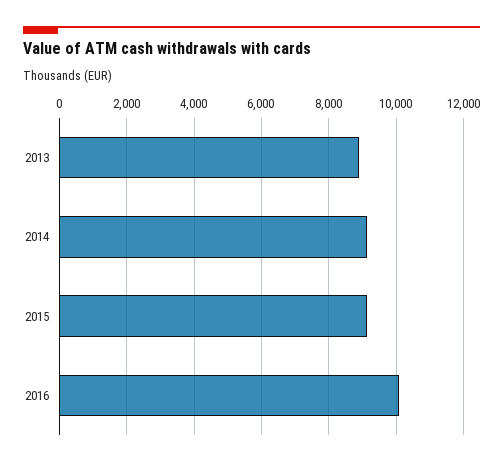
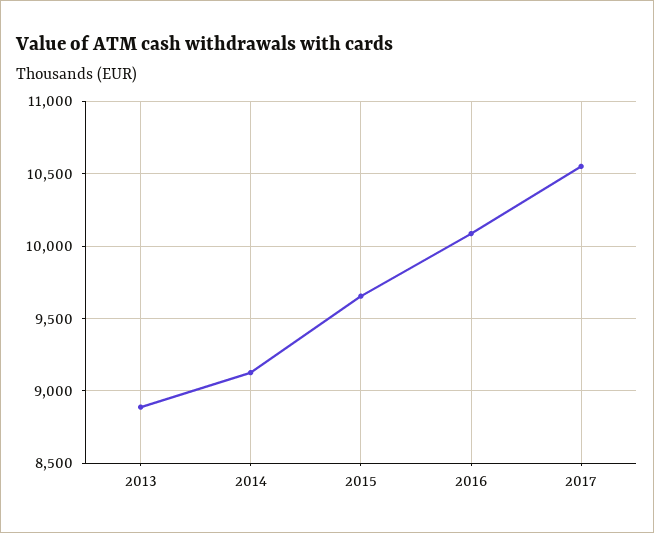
2015: 9200 -> 9650
2017: none -> 10550

